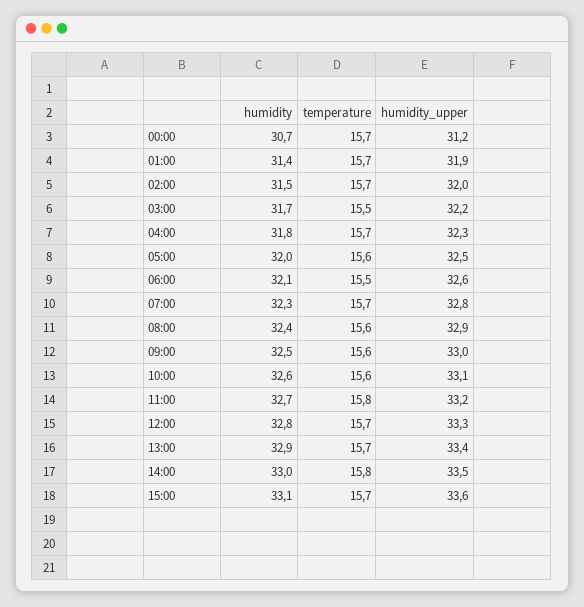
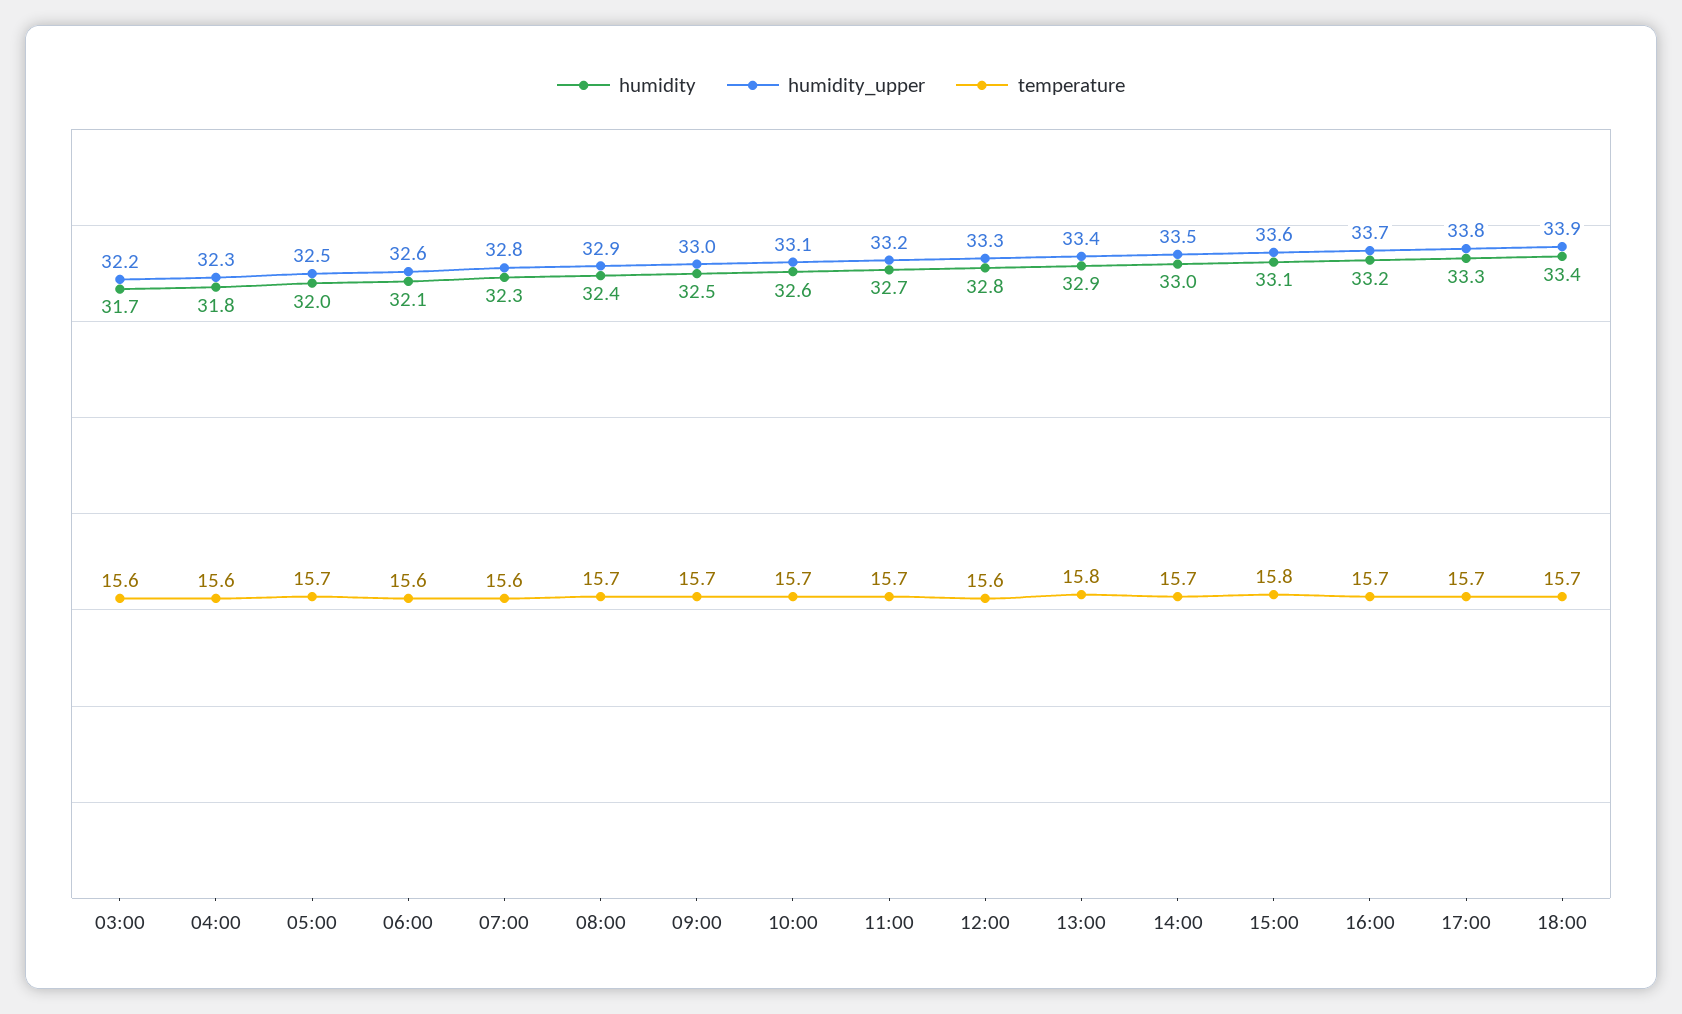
humidity, 00:00: 30.7 -> none
temperature, 00:00: 15.7 -> none
humidity_upper, 00:00: 31.2 -> none
humidity, 01:00: 31.4 -> none
temperature, 01:00: 15.7 -> none
humidity_upper, 01:00: 31.9 -> none
humidity, 02:00: 31.5 -> none
temperature, 02:00: 15.7 -> none
humidity_upper, 02:00: 32 -> none
temperature, 03:00: 15.5 -> 15.6
temperature, 04:00: 15.7 -> 15.6
temperature, 05:00: 15.6 -> 15.7
temperature, 06:00: 15.5 -> 15.6
temperature, 07:00: 15.7 -> 15.6
temperature, 08:00: 15.6 -> 15.7
temperature, 09:00: 15.6 -> 15.7
temperature, 10:00: 15.6 -> 15.7
temperature, 11:00: 15.8 -> 15.7
temperature, 12:00: 15.7 -> 15.6
temperature, 13:00: 15.7 -> 15.8
temperature, 14:00: 15.8 -> 15.7
temperature, 15:00: 15.7 -> 15.8
humidity, 16:00: none -> 33.2
humidity_upper, 16:00: none -> 33.7
temperature, 16:00: none -> 15.7
humidity, 17:00: none -> 33.3
humidity_upper, 17:00: none -> 33.8
temperature, 17:00: none -> 15.7
humidity, 18:00: none -> 33.4
humidity_upper, 18:00: none -> 33.9
temperature, 18:00: none -> 15.7

